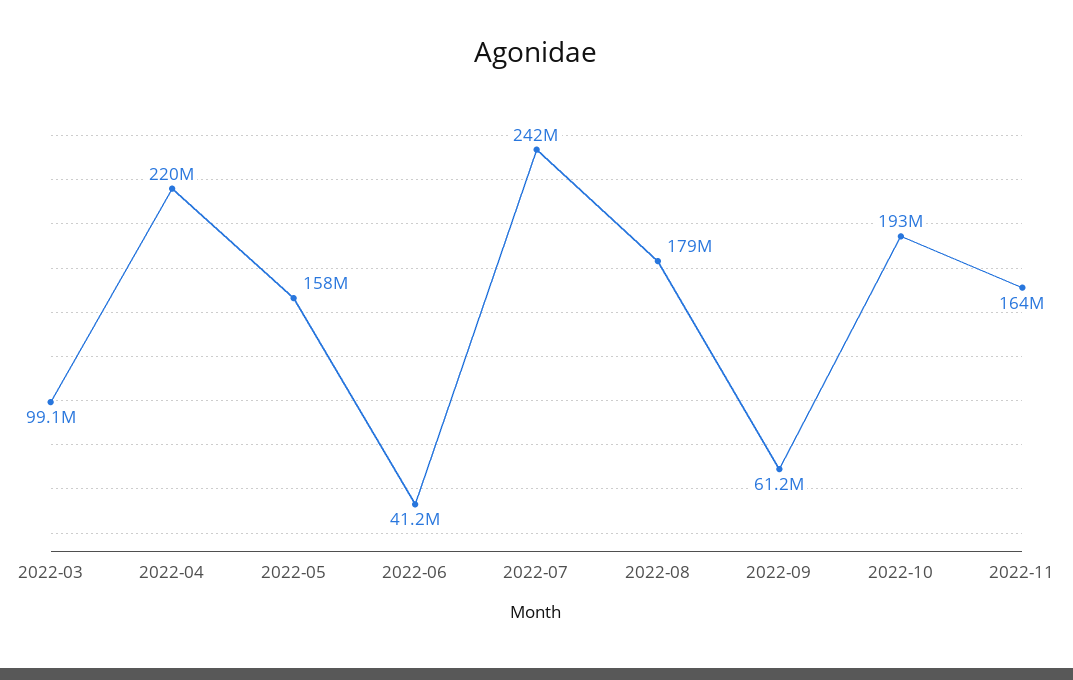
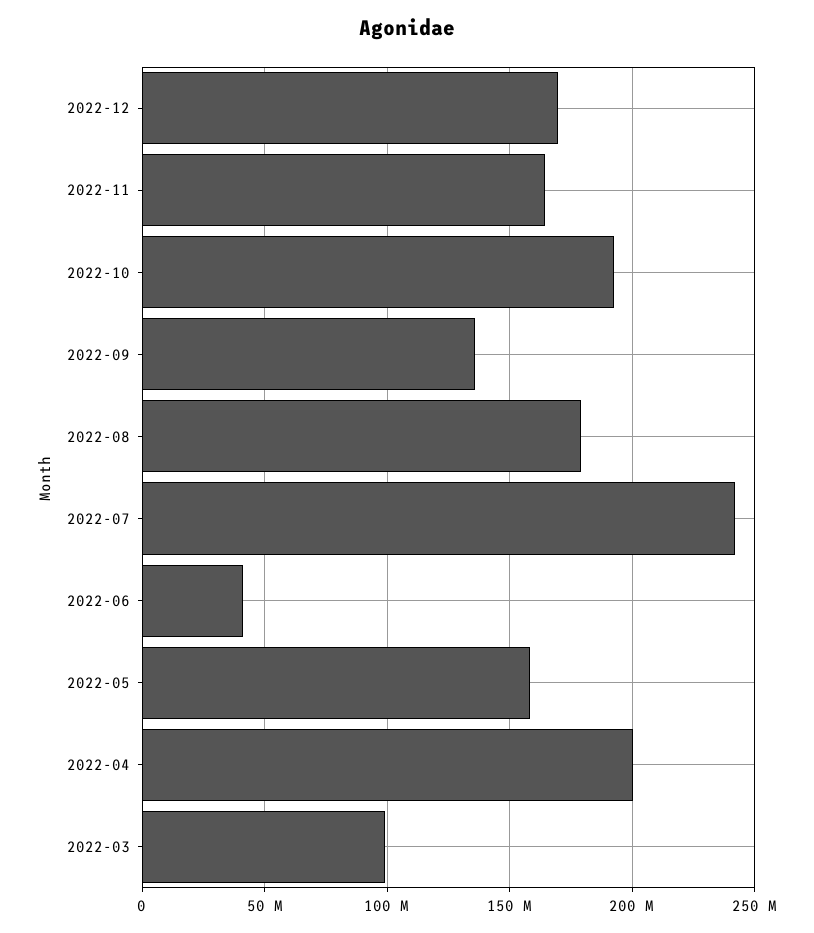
2022-04: 220000000 -> 200000000
2022-09: 61200000 -> 135000000
2022-12: none -> 170000000

